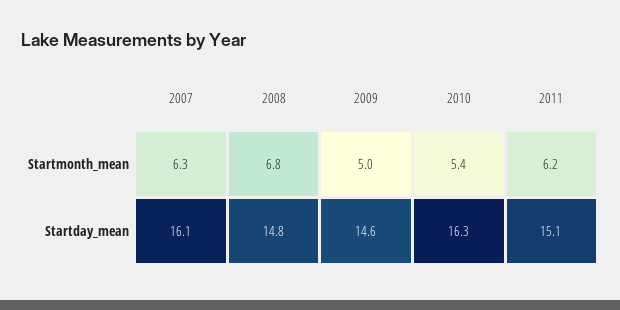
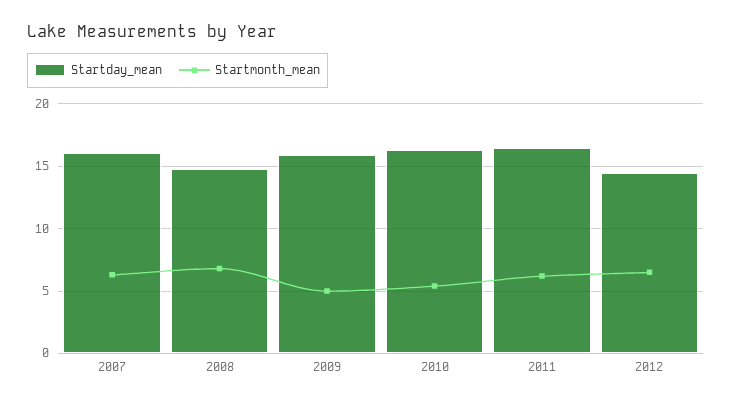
Startday_mean, 2009: 14.6 -> 16
Startday_mean, 2011: 15.1 -> 16.5
Startday_mean, 2012: none -> 14.5
Startmonth_mean, 2012: none -> 6.5

